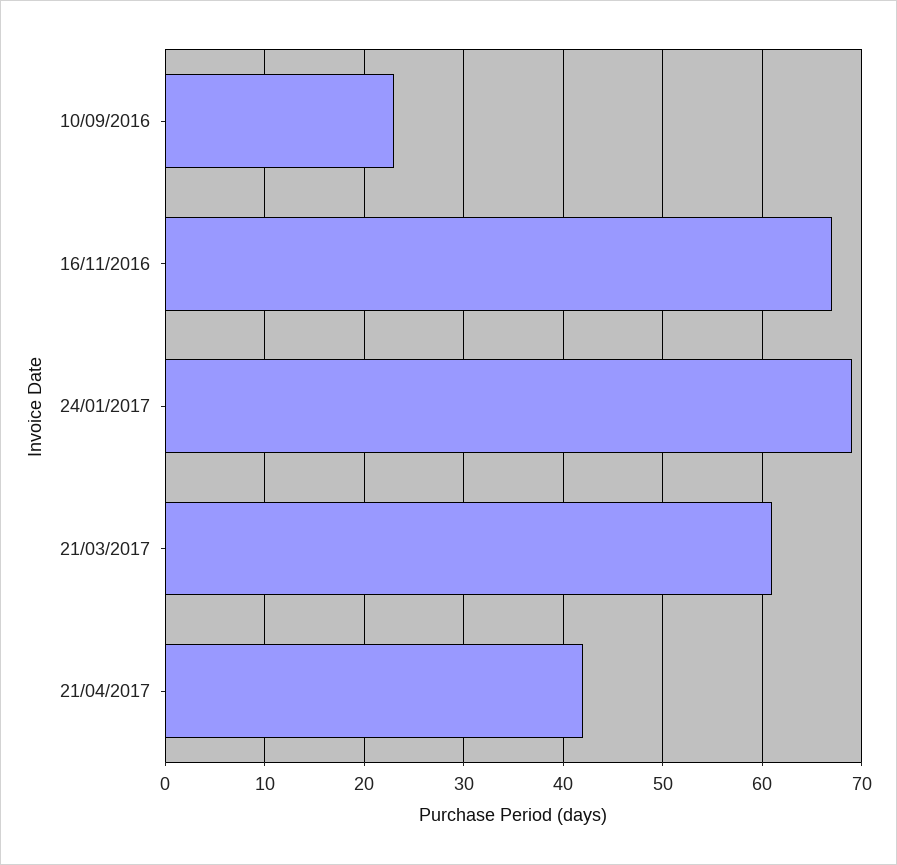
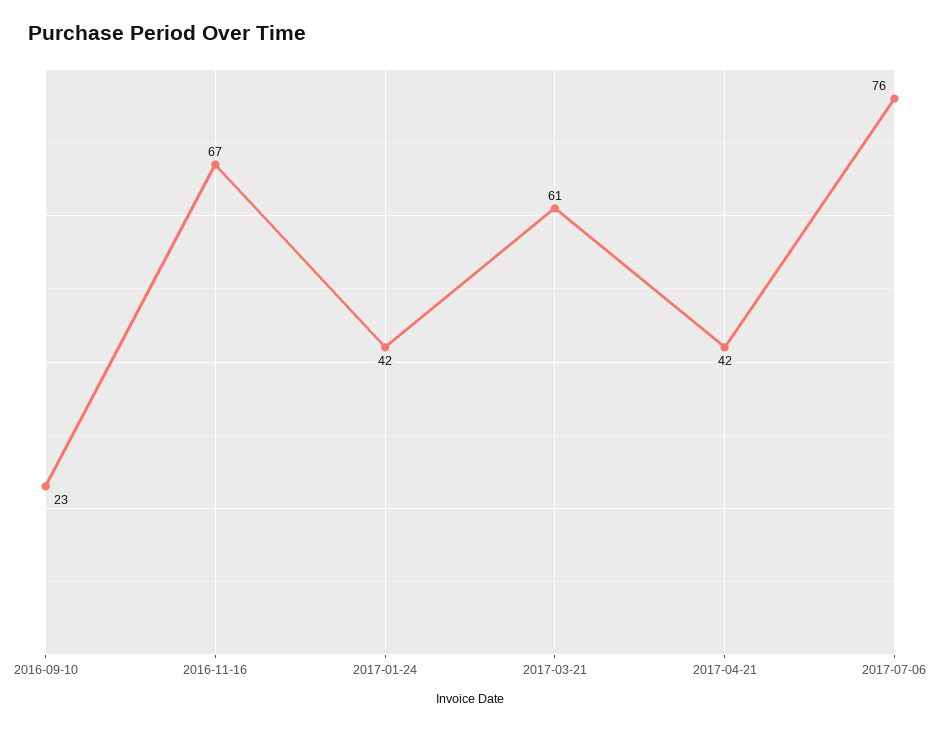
24/01/2017: 69 -> 42
2017-07-06: none -> 76

